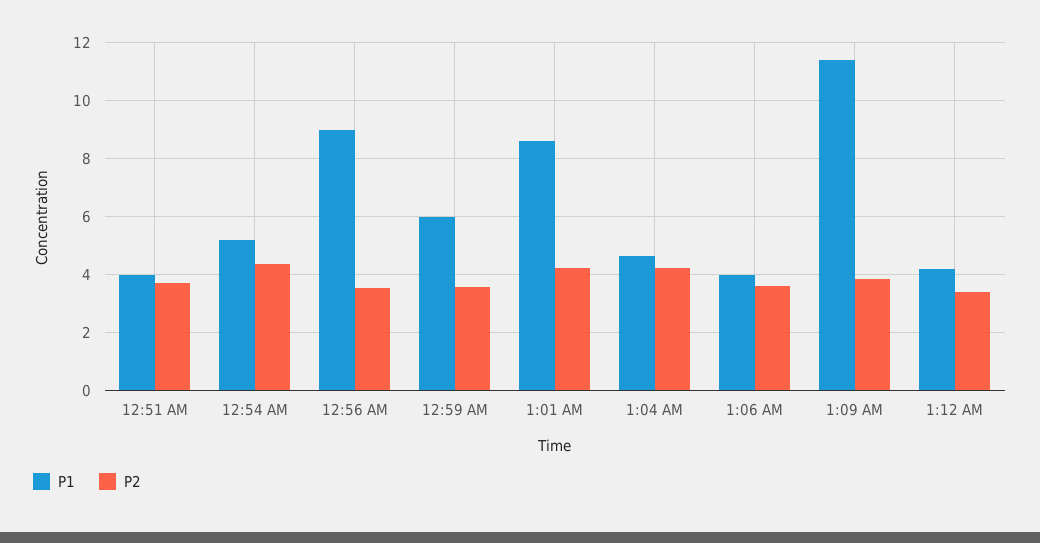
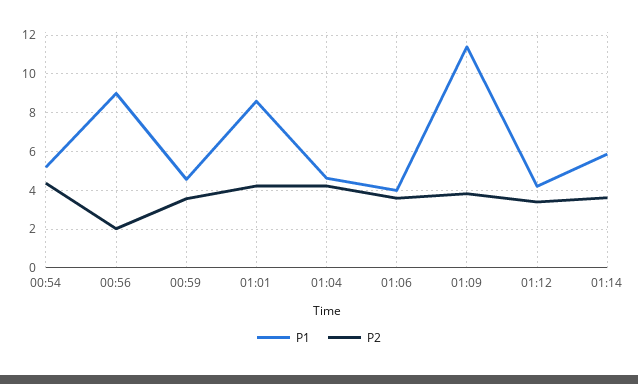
P1, 12:51 AM: 4 -> none
P2, 12:51 AM: 3.75 -> none
P2, 12:56 AM: 3.5 -> 2
P1, 12:59 AM: 6 -> 4.5
P1, 01:14: none -> 6
P2, 01:14: none -> 3.5

